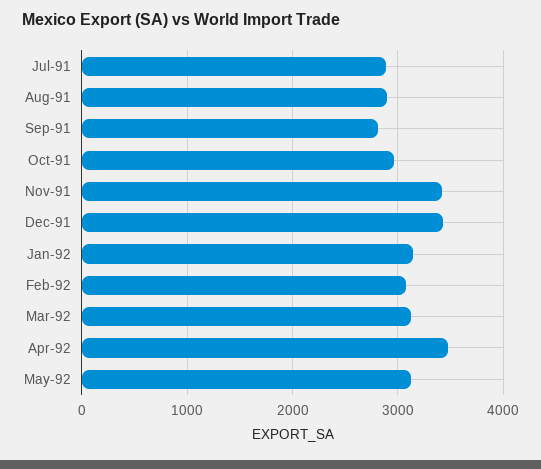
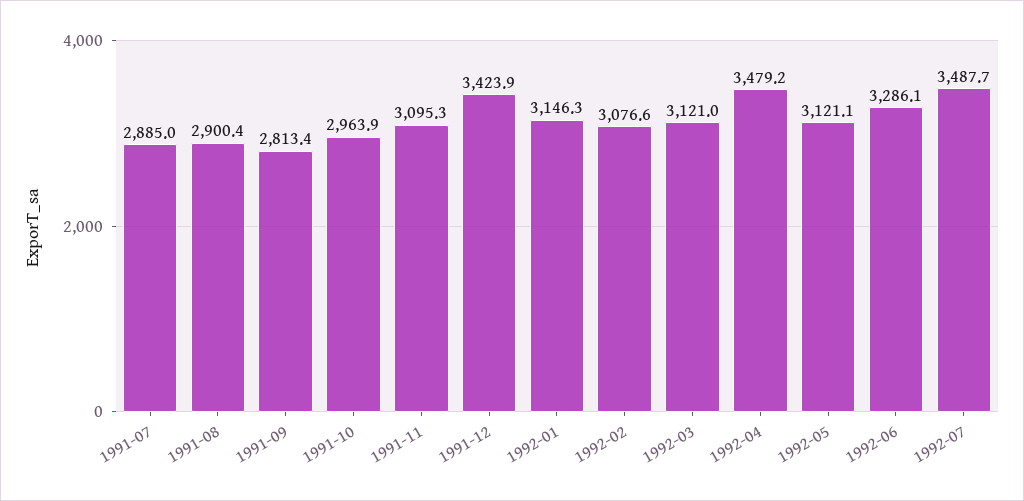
Nov-91: 3400 -> 3095.3
1992-06: none -> 3286.1
1992-07: none -> 3487.7

